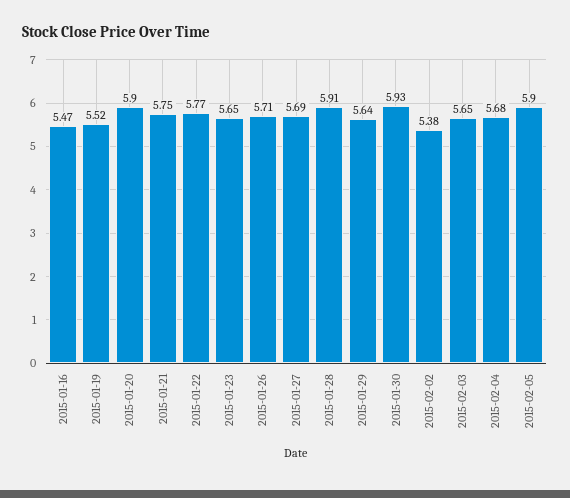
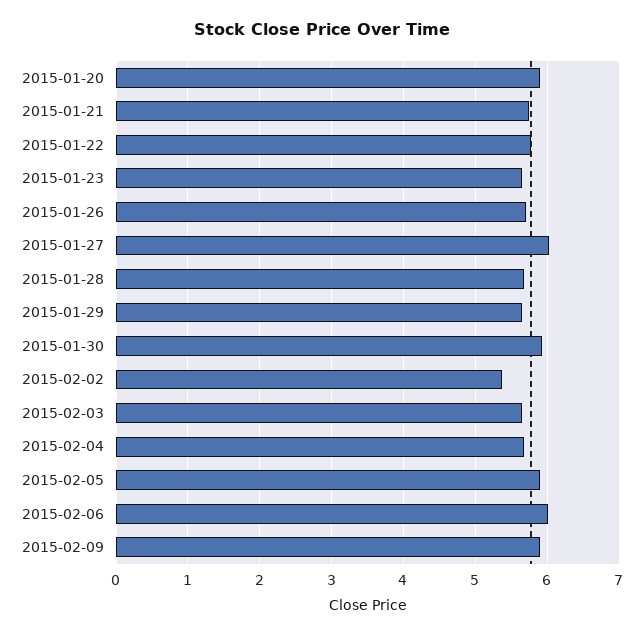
2015-01-16: 5.47 -> none
2015-01-19: 5.52 -> none
2015-01-27: 5.69 -> 6
2015-01-28: 5.91 -> 5.7
2015-02-06: none -> 6
2015-02-09: none -> 5.9

